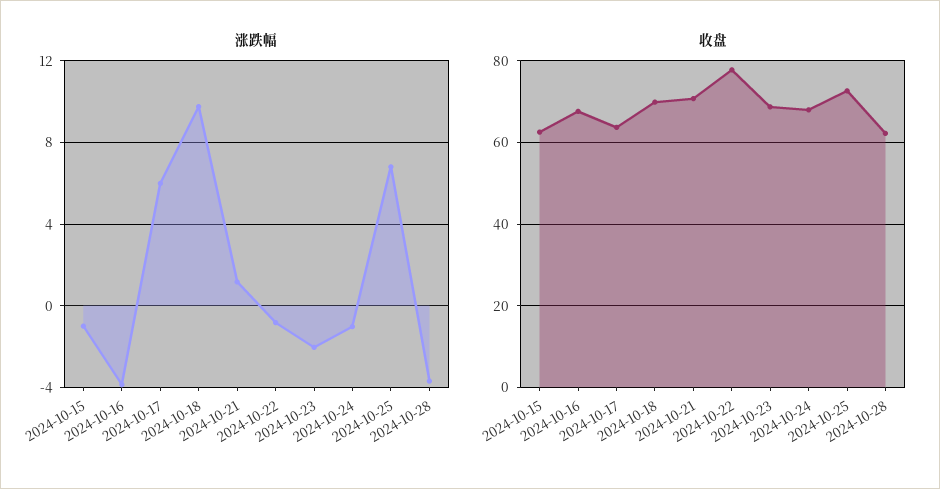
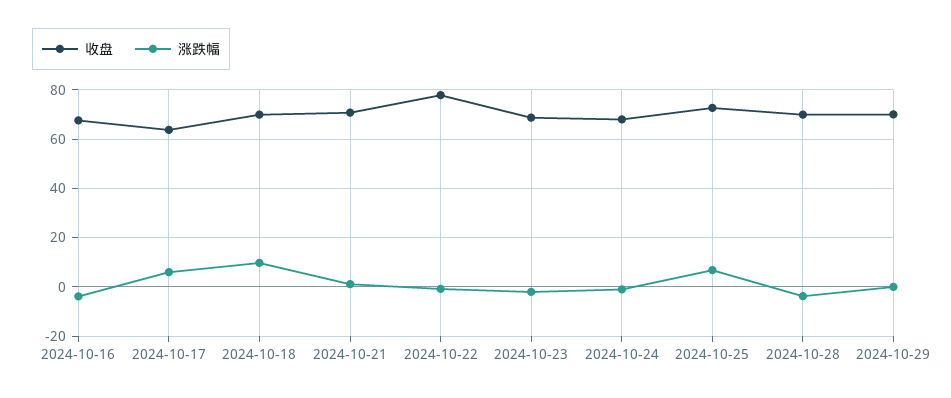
涨跌幅, 2024-10-15: -1 -> none
收盘, 2024-10-15: 62 -> none
收盘, 2024-10-28: 62 -> 70
收盘, 2024-10-29: none -> 70
涨跌幅, 2024-10-29: none -> 0

